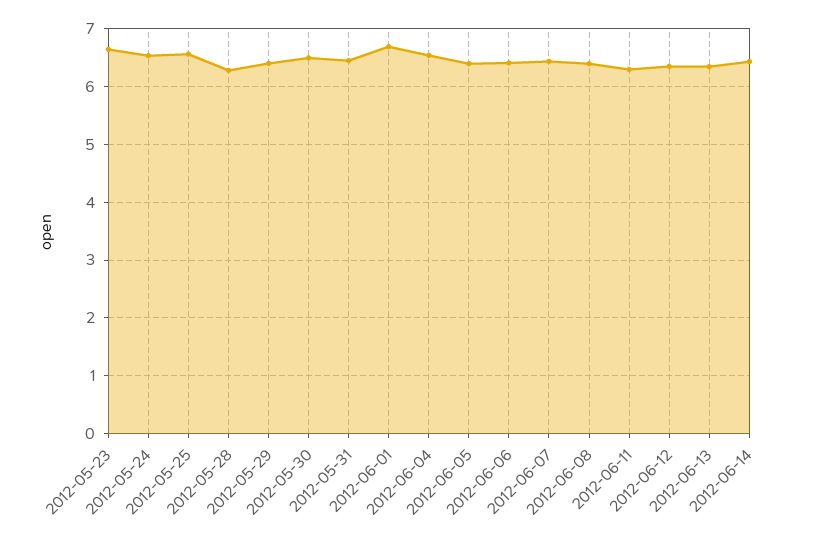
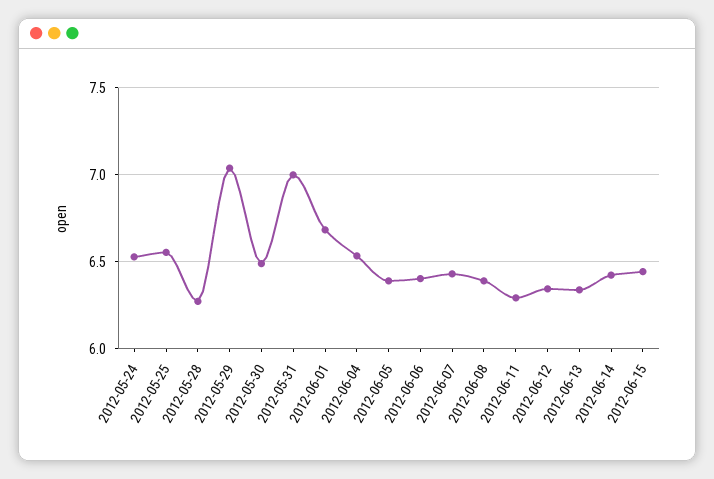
2012-05-23: 6.6 -> none
2012-05-29: 6.4 -> 7.05
2012-05-31: 6.4 -> 7
2012-06-15: none -> 6.45

